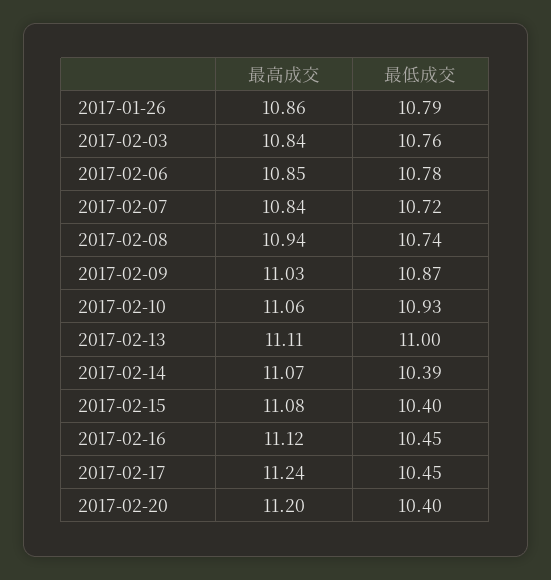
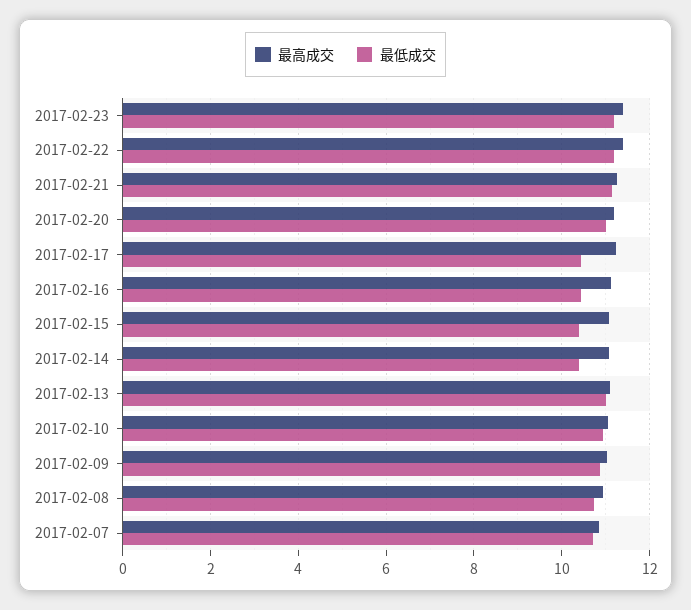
最高成交, 2017-01-26: 10.86 -> none
最低成交, 2017-01-26: 10.79 -> none
最高成交, 2017-02-03: 10.84 -> none
最低成交, 2017-02-03: 10.76 -> none
最高成交, 2017-02-06: 10.85 -> none
最低成交, 2017-02-06: 10.78 -> none
最低成交, 2017-02-20: 10.4 -> 11
最高成交, 2017-02-23: none -> 11.4
最低成交, 2017-02-23: none -> 11.2
最高成交, 2017-02-22: none -> 11.4
最低成交, 2017-02-22: none -> 11.2
最高成交, 2017-02-21: none -> 11.2
最低成交, 2017-02-21: none -> 11.2

